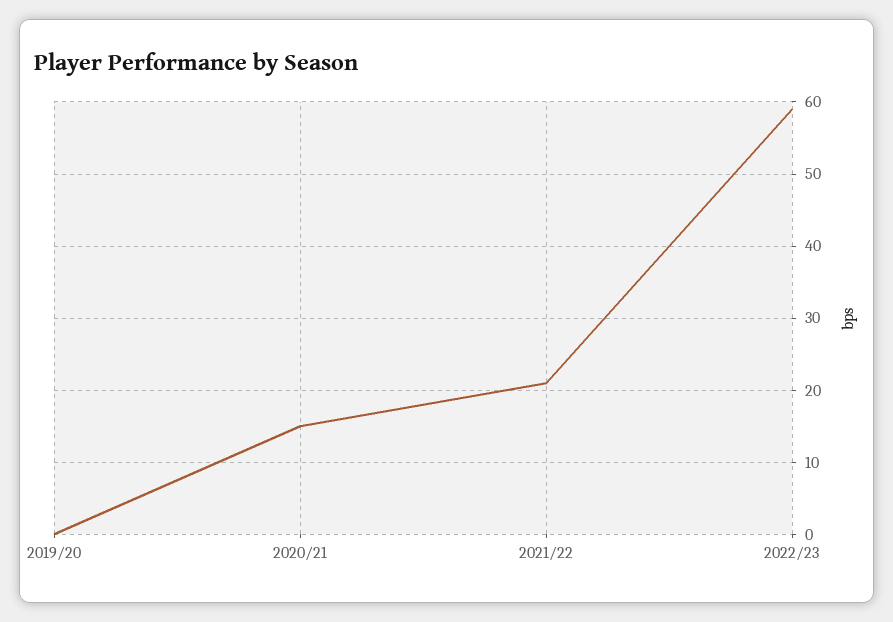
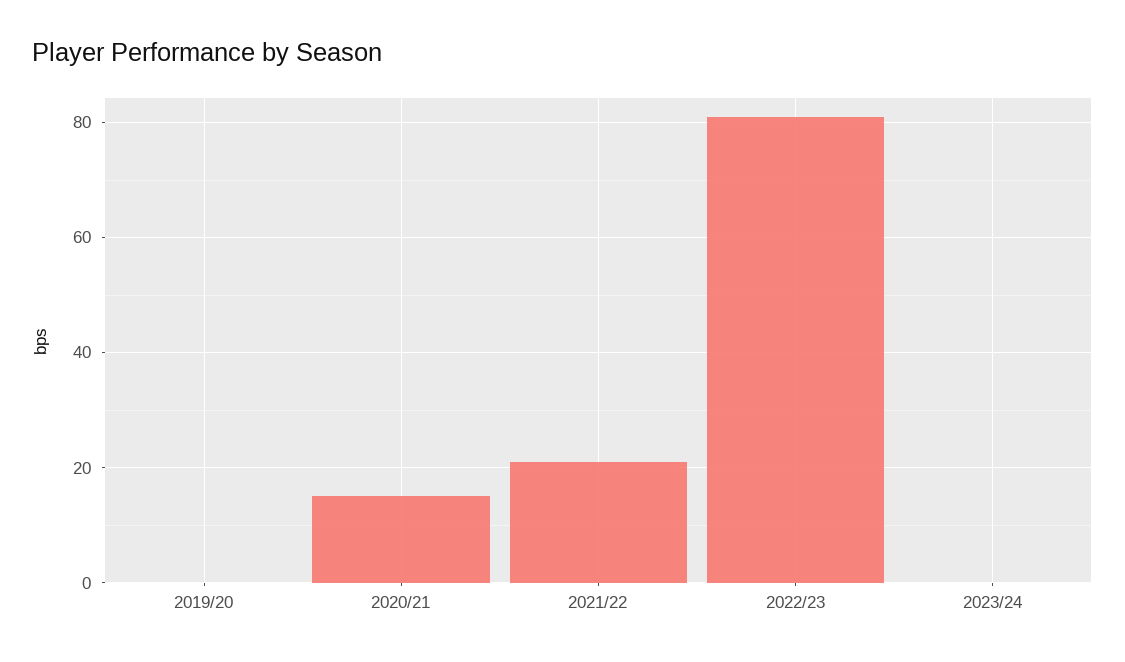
2022/23: 59 -> 80
2023/24: none -> 0

